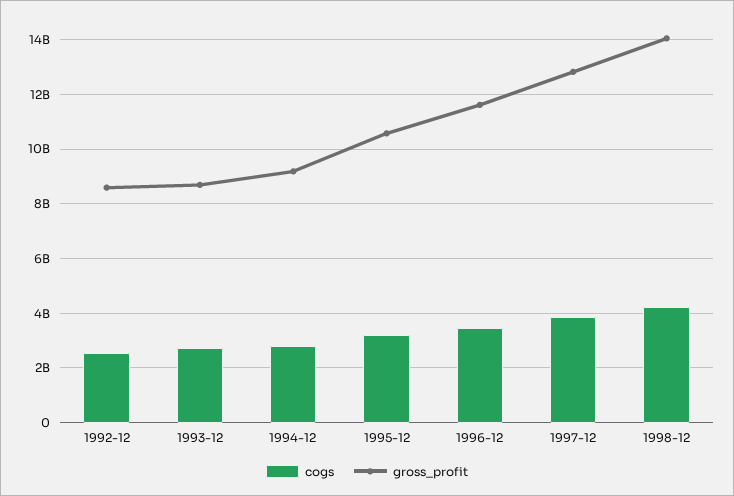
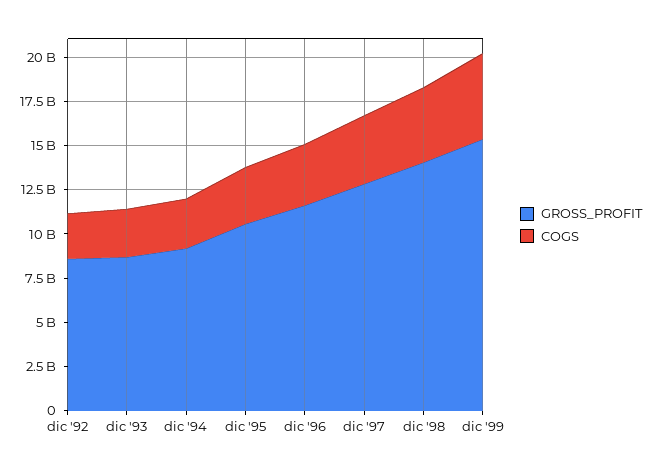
gross_profit, dic '99: none -> 15500000000
cogs, dic '99: none -> 5000000000

